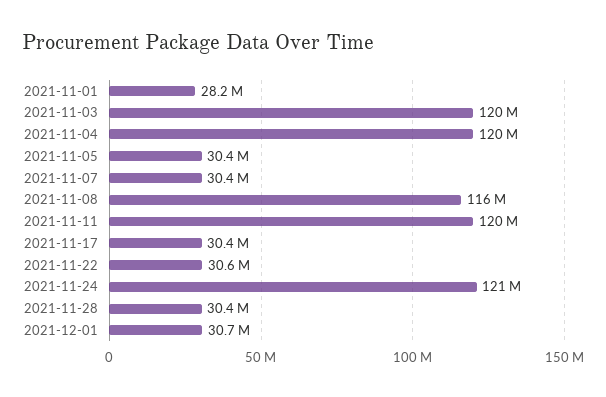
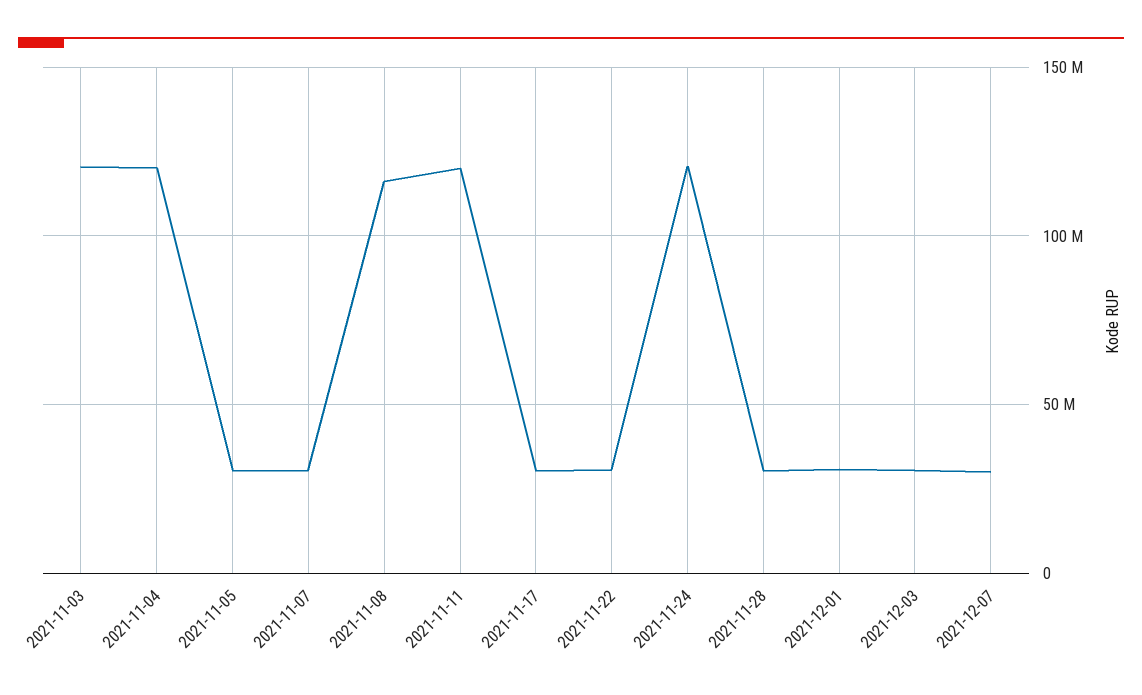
2021-11-01: 28200000 -> none
2021-12-03: none -> 30000000
2021-12-07: none -> 30000000

